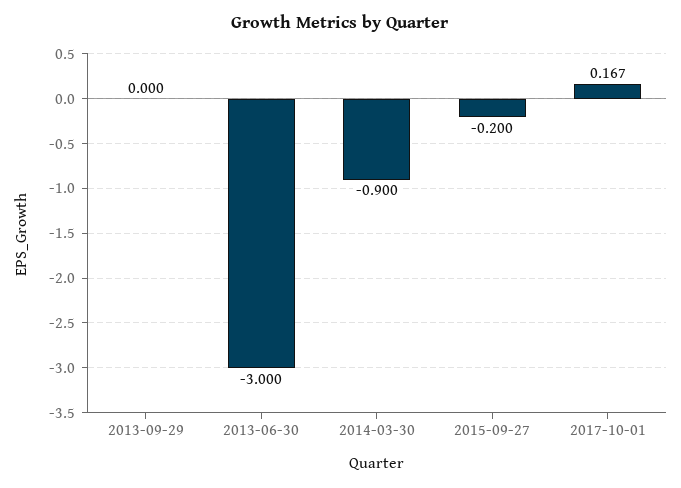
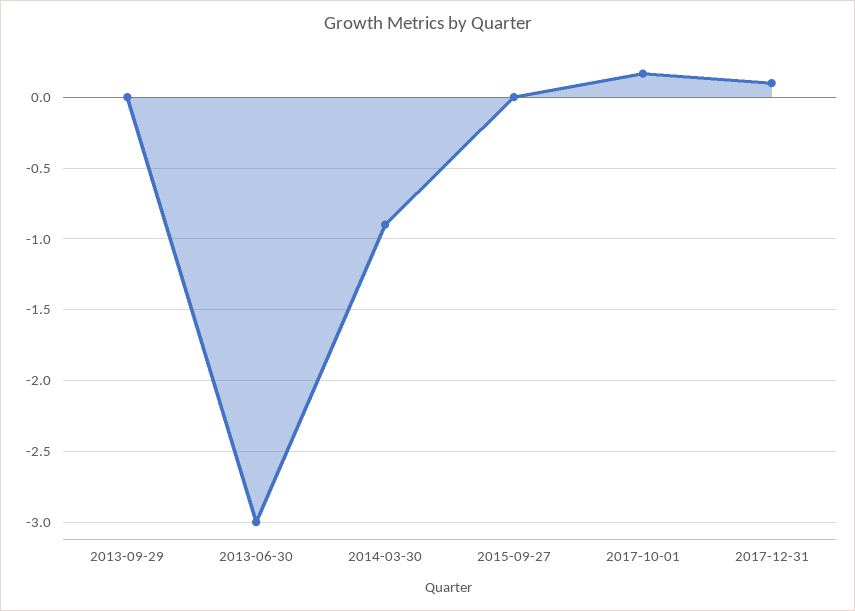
2015-09-27: -0.2 -> 0
2017-12-31: none -> 0.1

